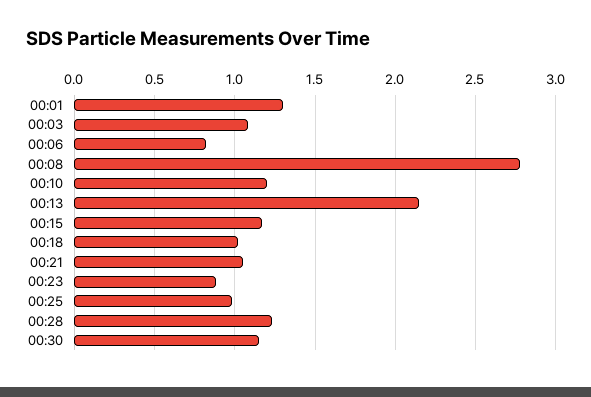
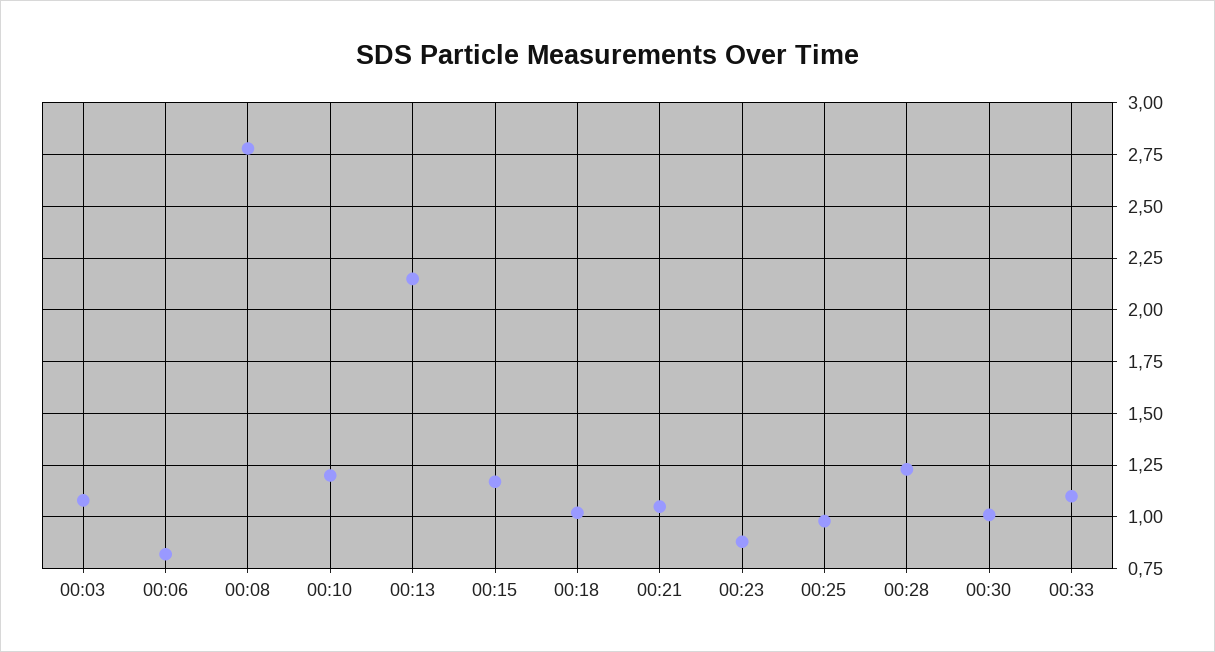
00:01: 1.3 -> none
00:30: 1.15 -> 1
00:33: none -> 1.1

